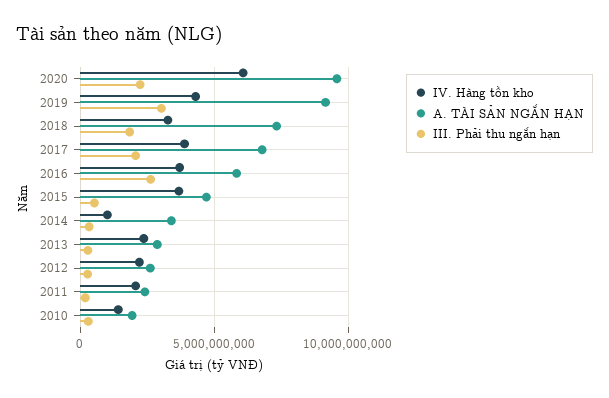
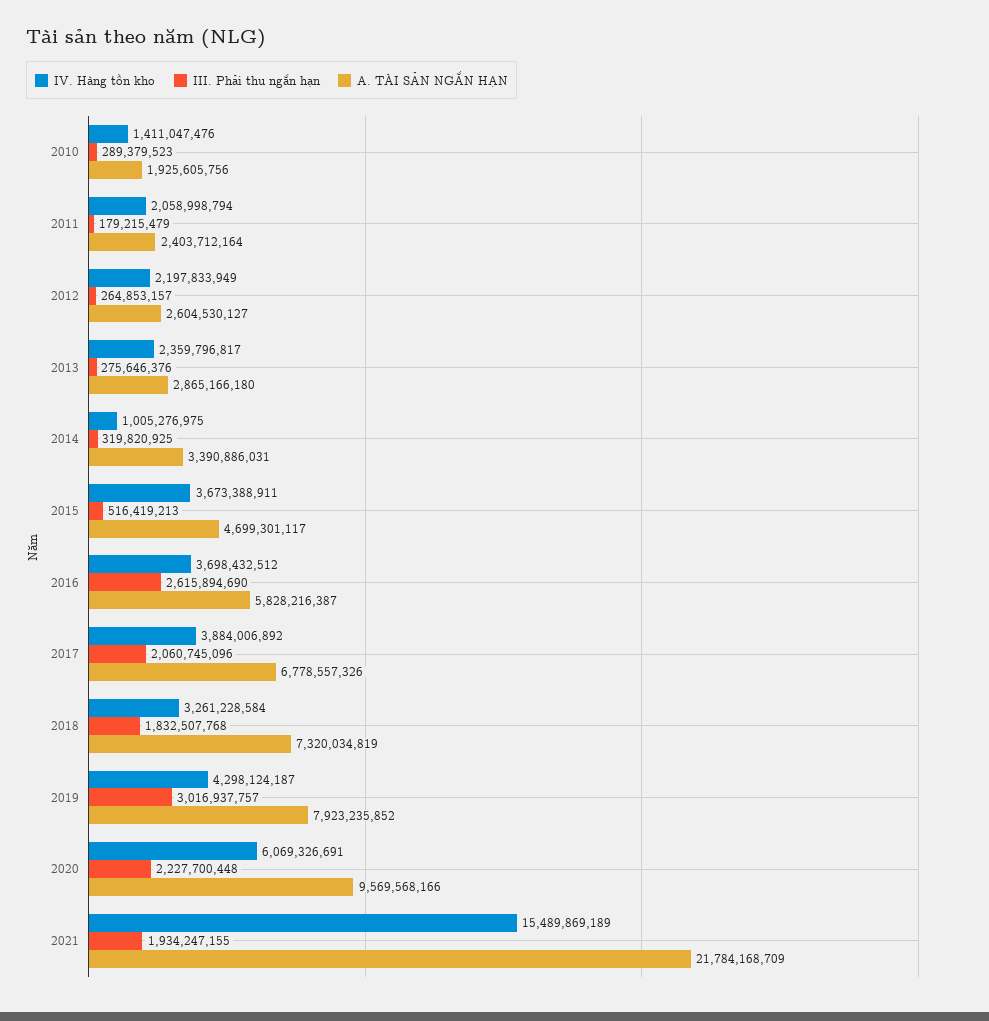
A. TÀI SẢN NGẮN HẠN, 2019: 9000000000 -> 7923235852
IV. Hàng tồn kho, 2021: none -> 15489869189
III. Phải thu ngắn hạn, 2021: none -> 1934247155
A. TÀI SẢN NGẮN HẠN, 2021: none -> 21784168709

